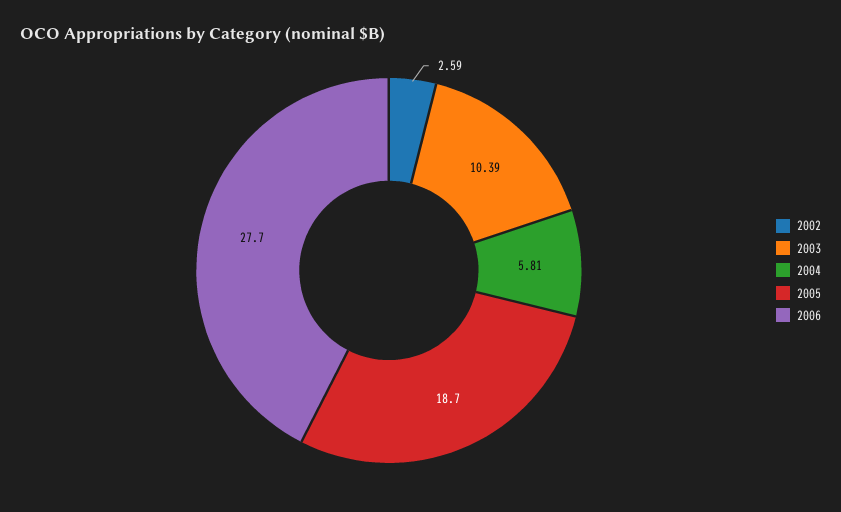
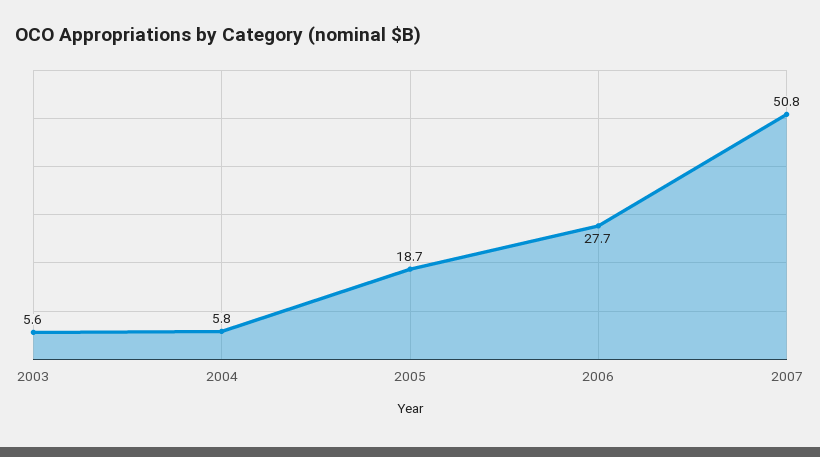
2002: 2.59 -> none
2003: 10.39 -> 5.6
2007: none -> 50.8

